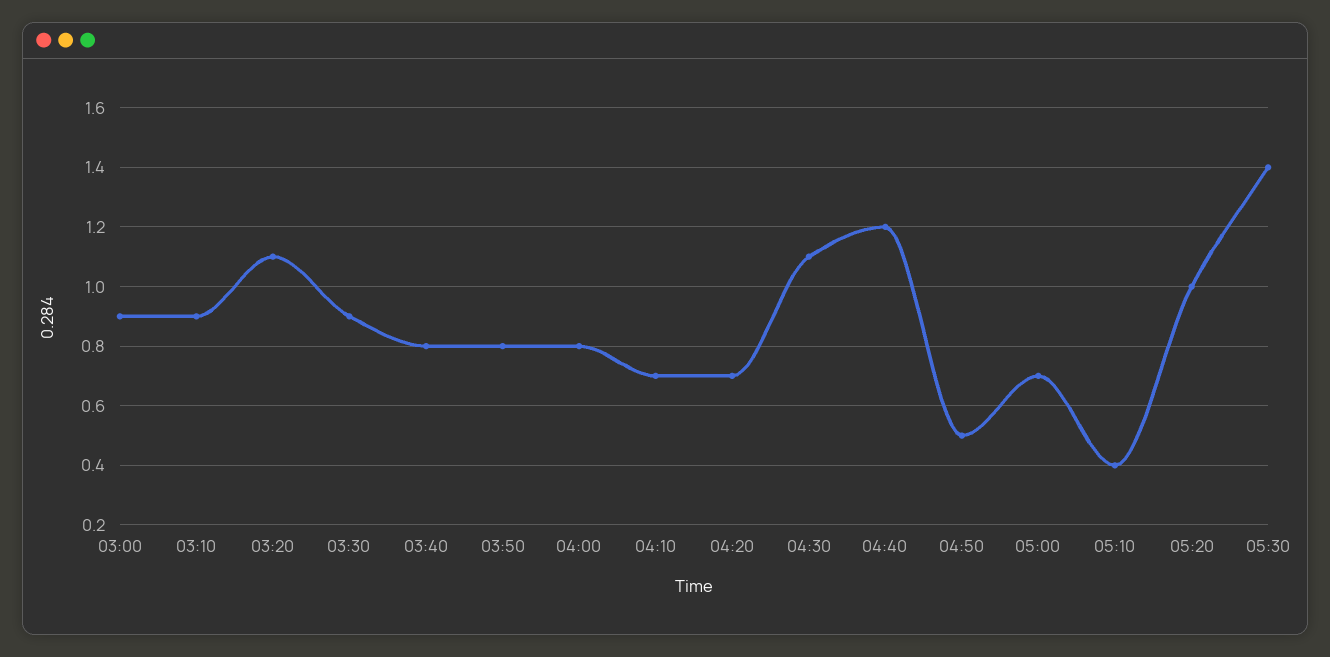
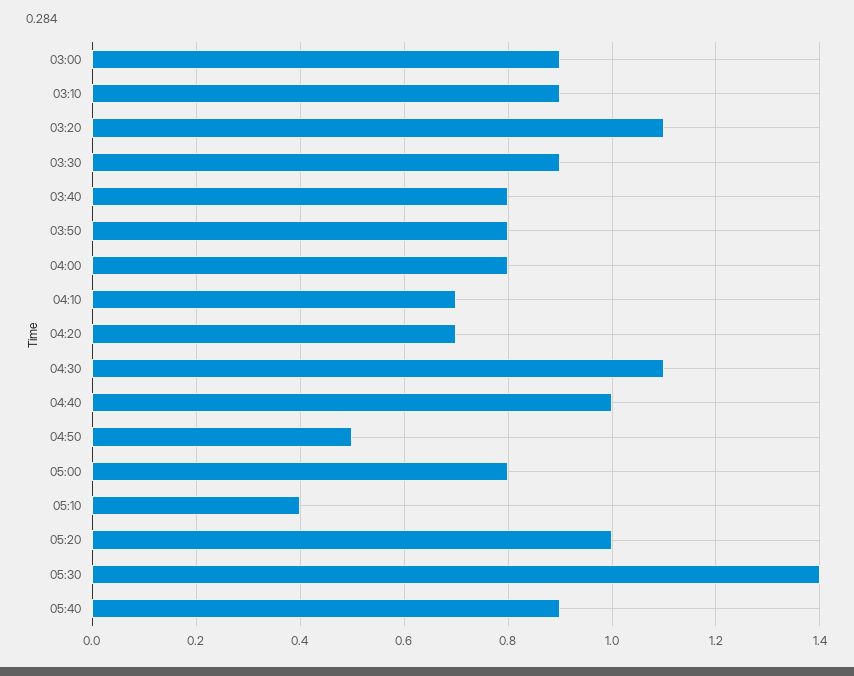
04:40: 1.2 -> 1
05:00: 0.7 -> 0.8
05:40: none -> 0.9

